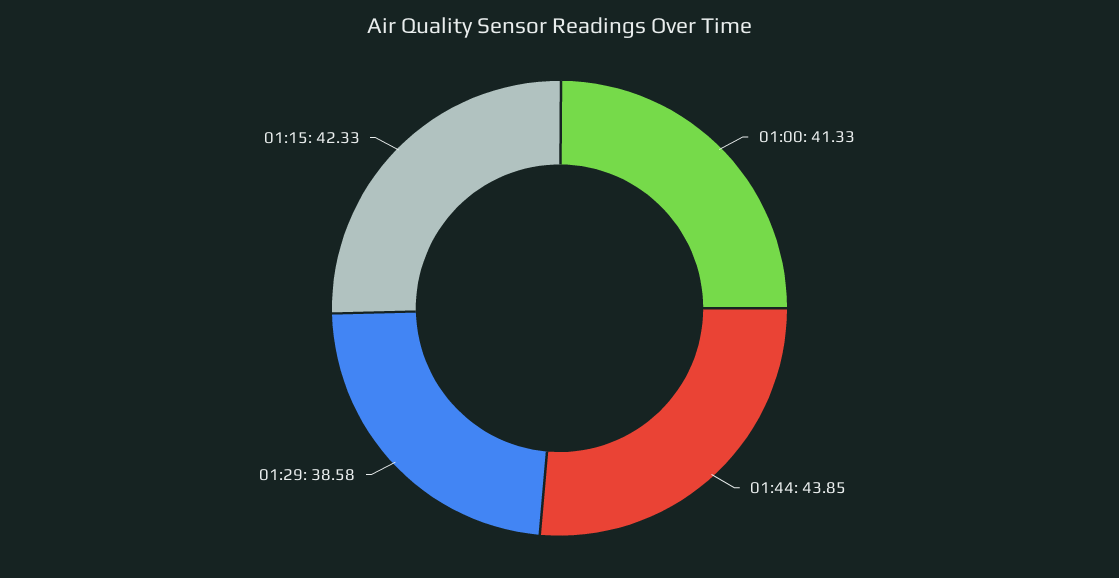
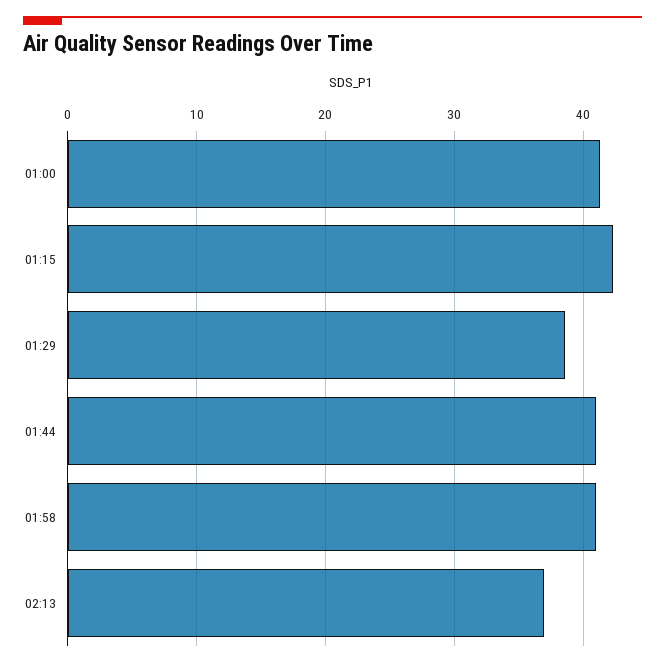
01:44: 43.85 -> 41
01:58: none -> 41
02:13: none -> 37

